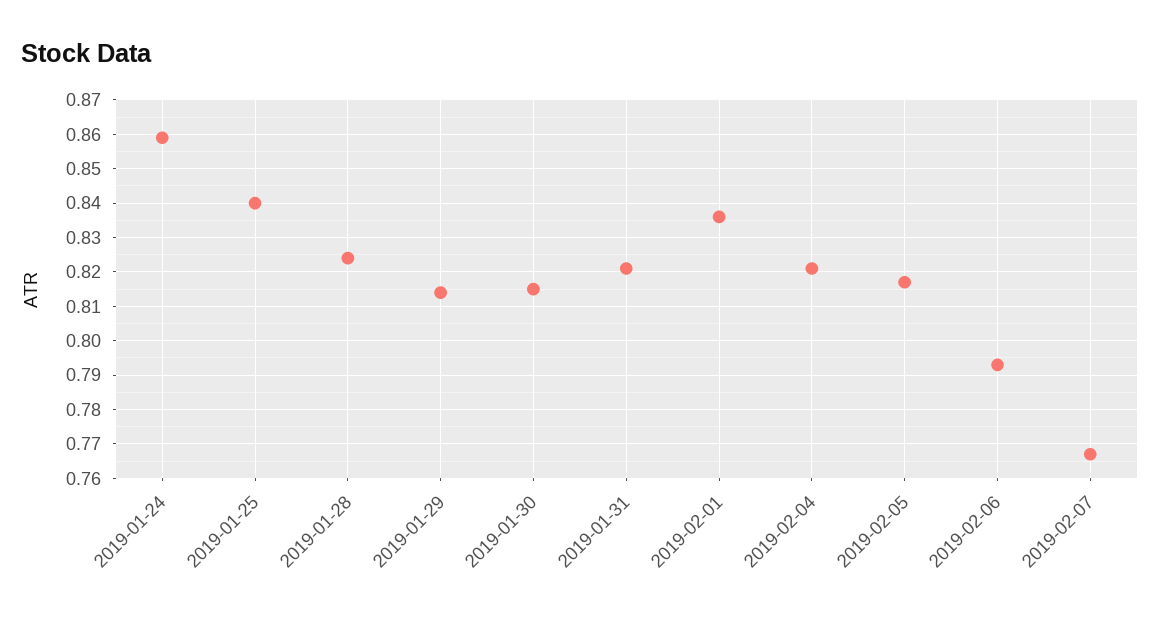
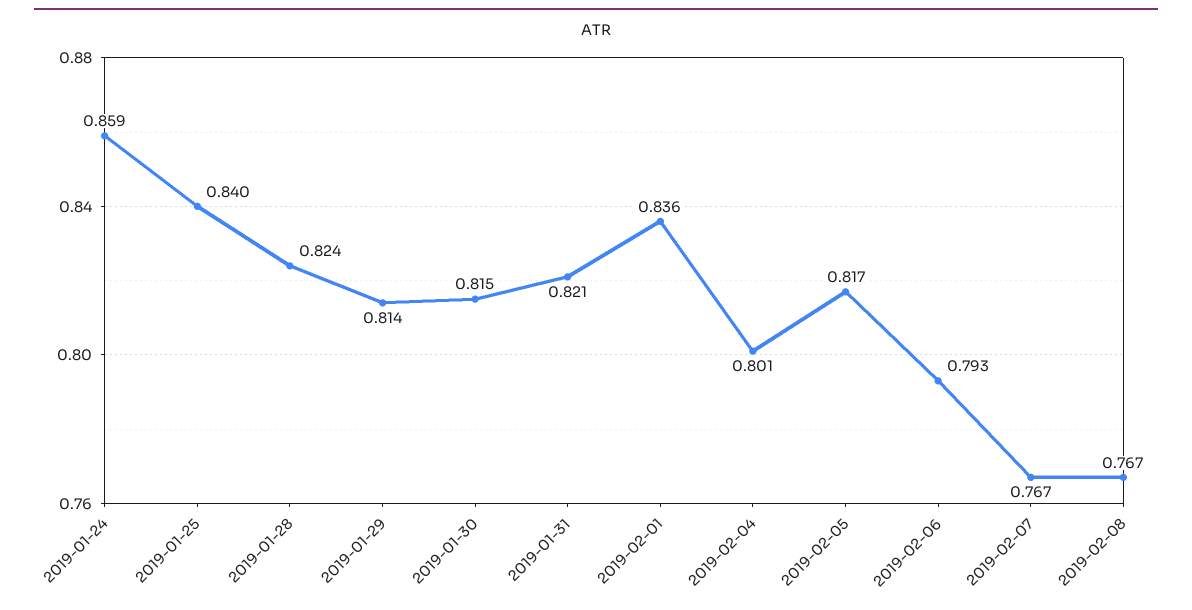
2019-02-04: 0.82 -> 0.801
2019-02-08: none -> 0.767

